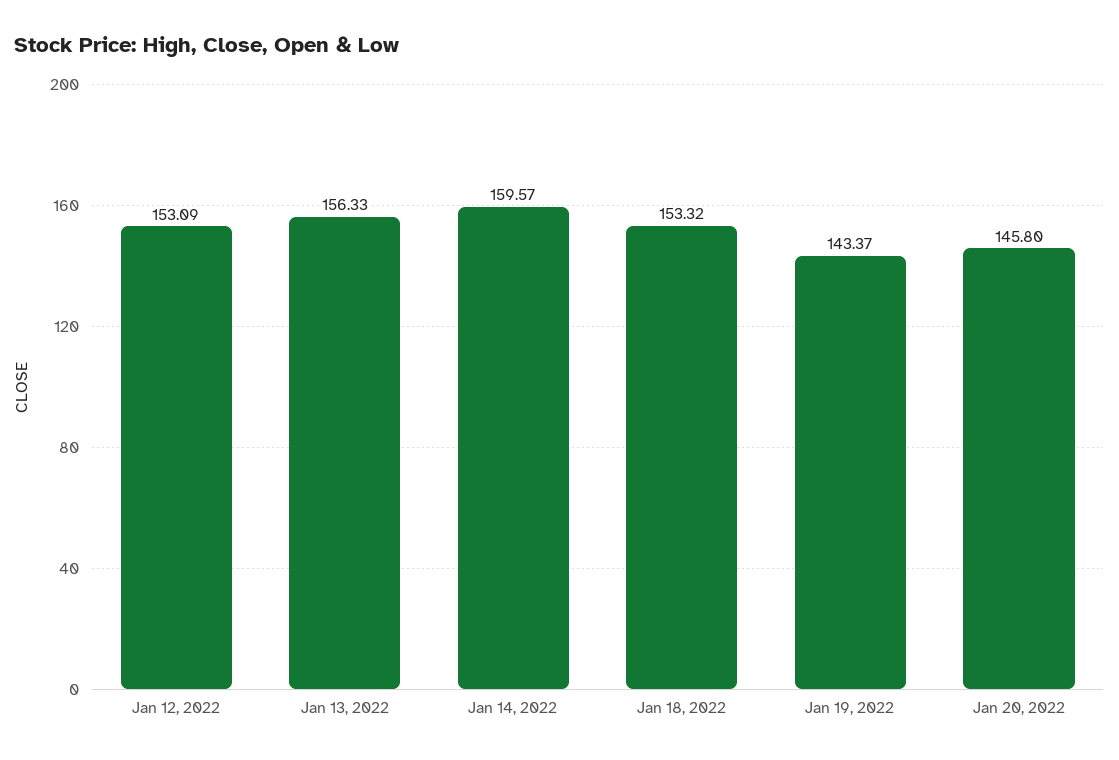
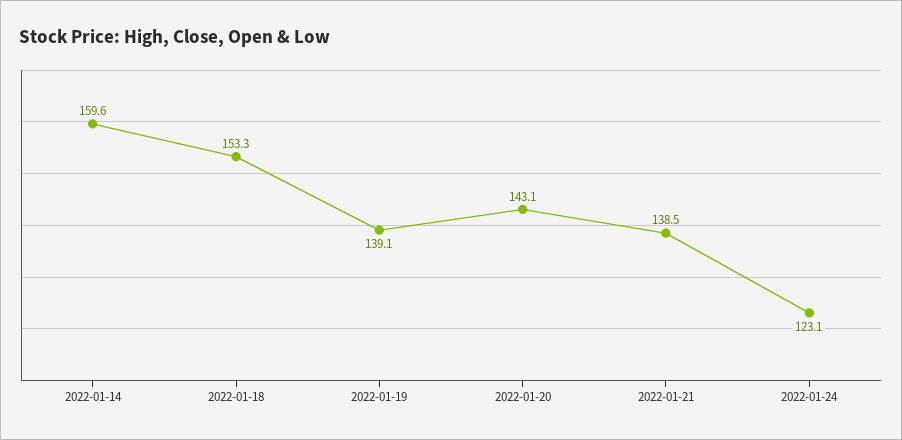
Jan 12, 2022: 153.09 -> none
Jan 13, 2022: 156.33 -> none
Jan 19, 2022: 143.37 -> 139.1
Jan 20, 2022: 145.8 -> 143.1
2022-01-21: none -> 138.5
2022-01-24: none -> 123.1

